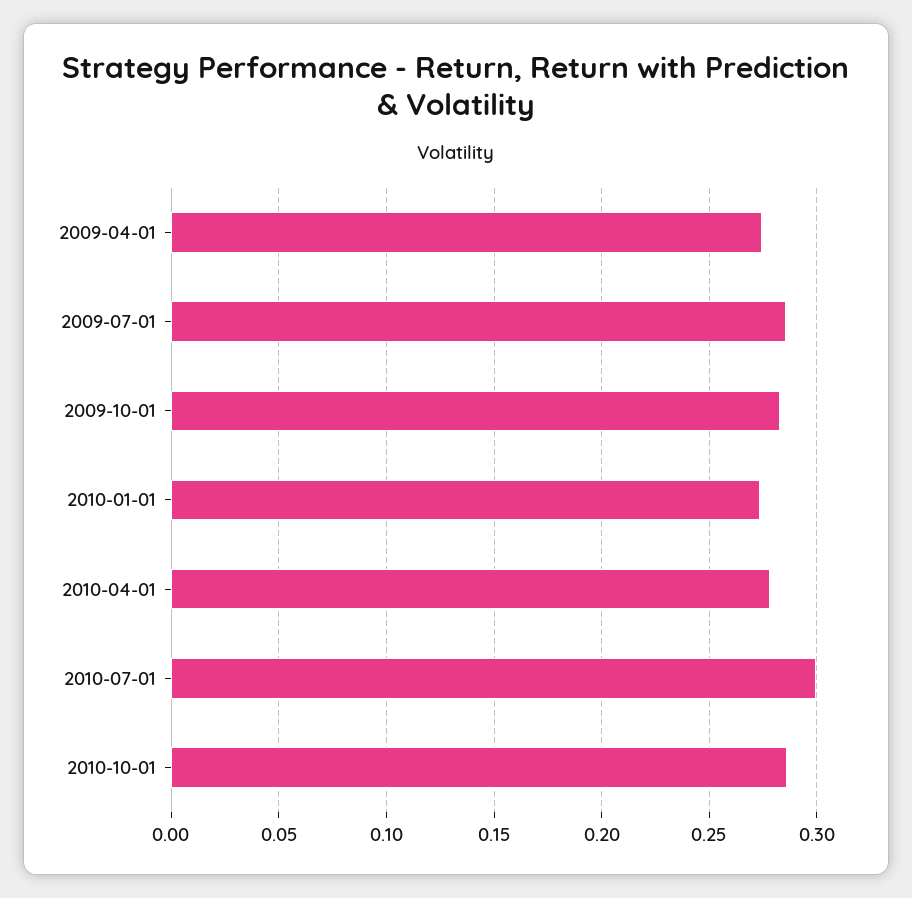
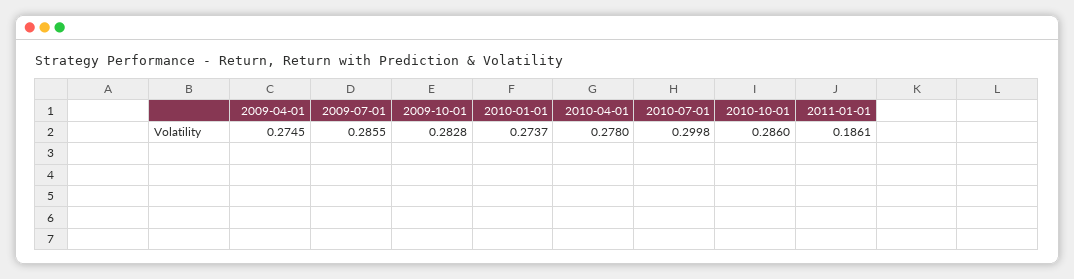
2011-01-01: none -> 0.1861

